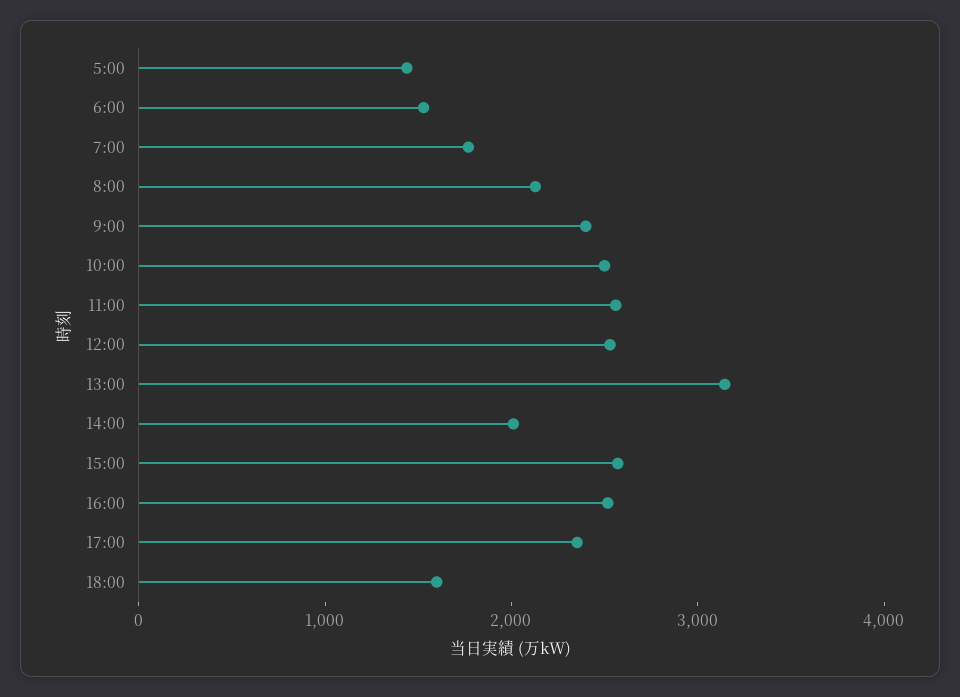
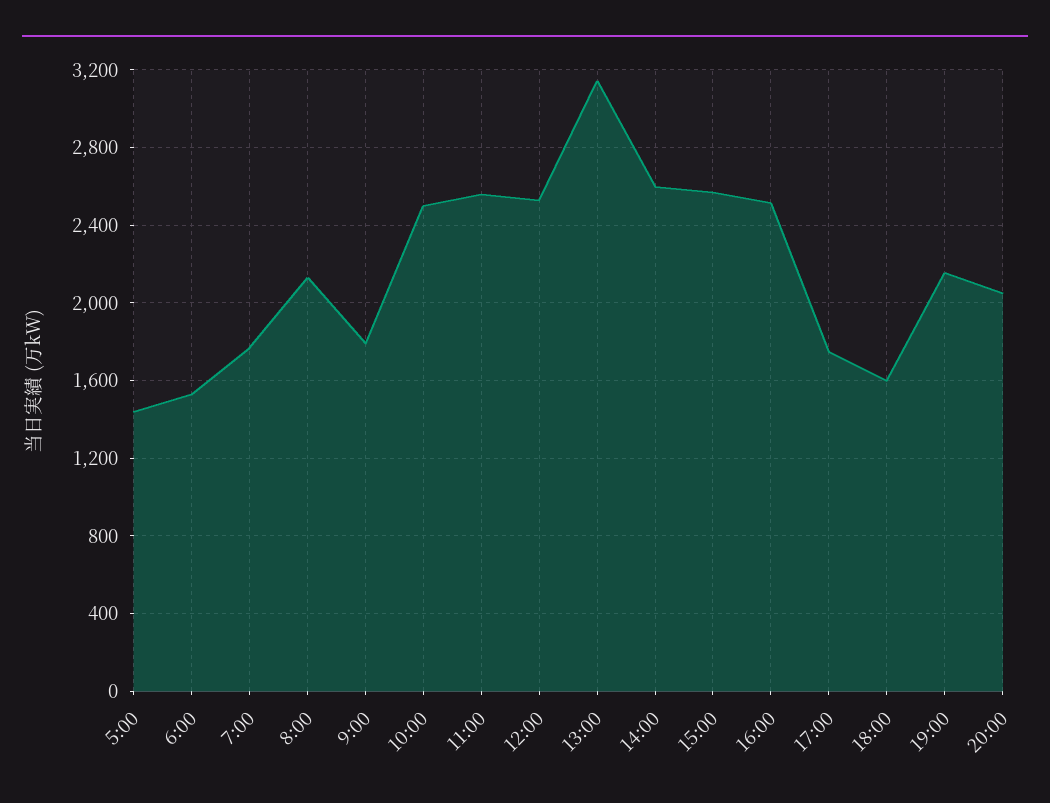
9:00: 2400 -> 1800
14:00: 2000 -> 2600
17:00: 2400 -> 1750
19:00: none -> 2150
20:00: none -> 2050

